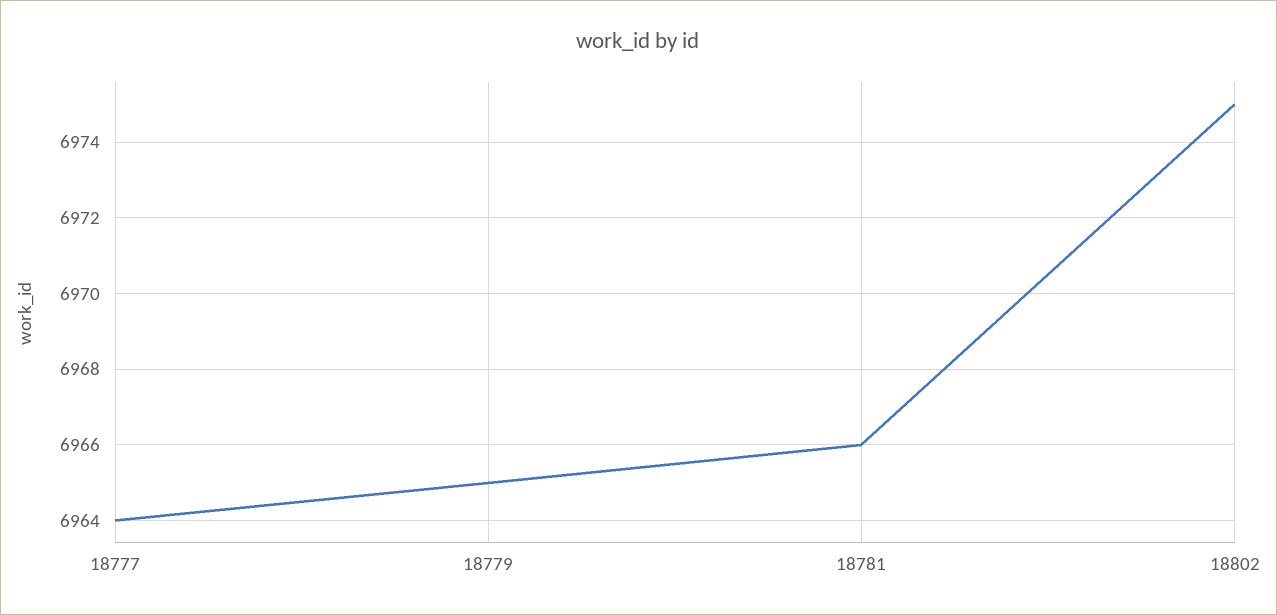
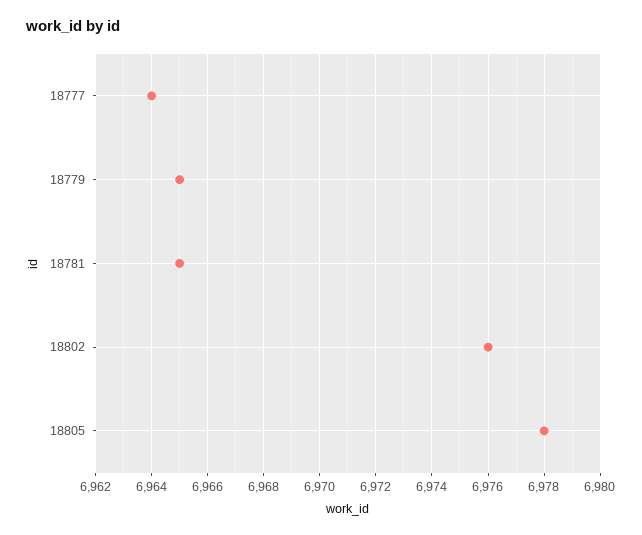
18781: 6966 -> 6965
18802: 6975 -> 6976
18805: none -> 6978

